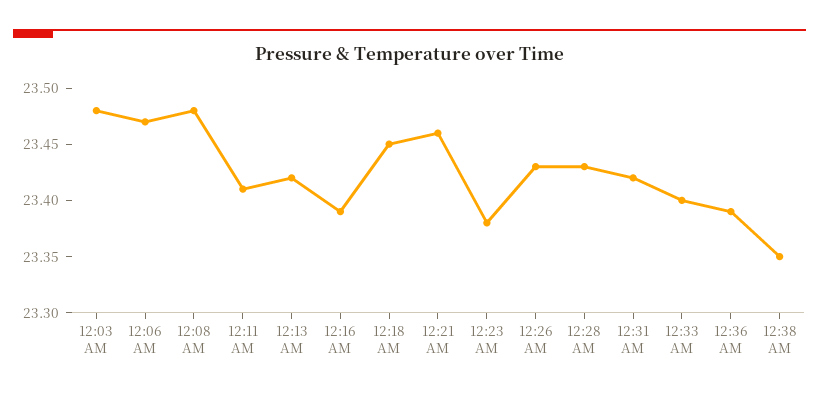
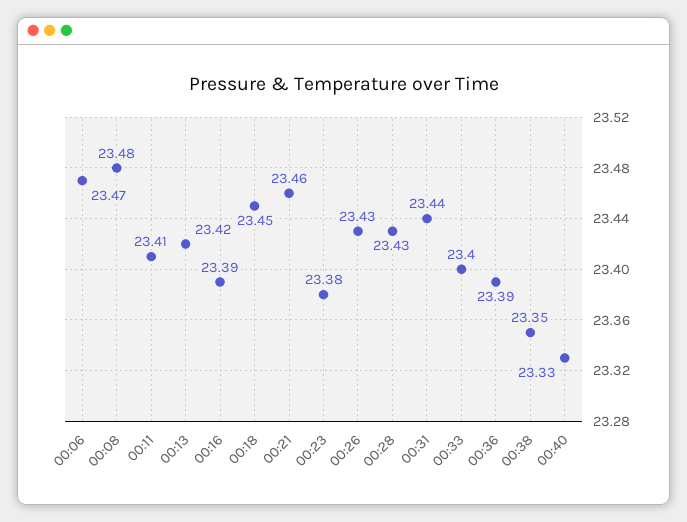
12:03 AM: 23.48 -> none
12:31 AM: 23.42 -> 23.44
00:40: none -> 23.33

